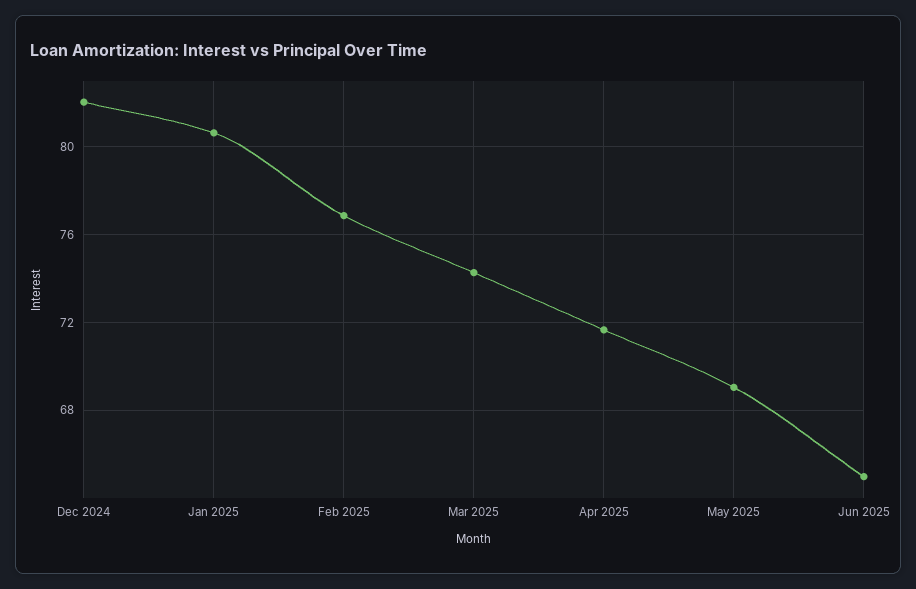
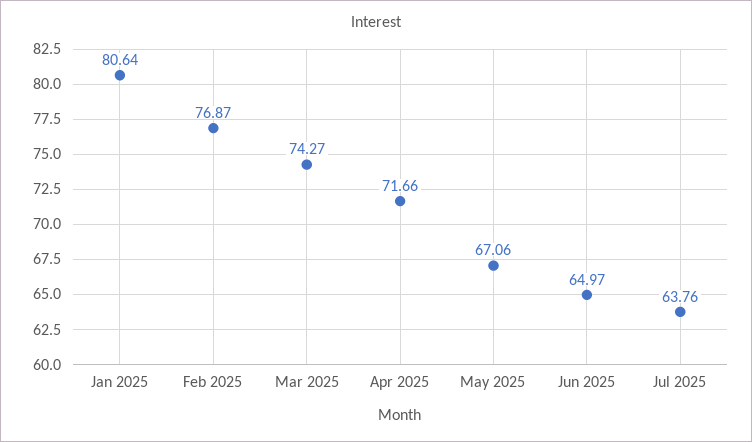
Dec 2024: 82 -> none
May 2025: 69 -> 67.06
Jul 2025: none -> 63.76

